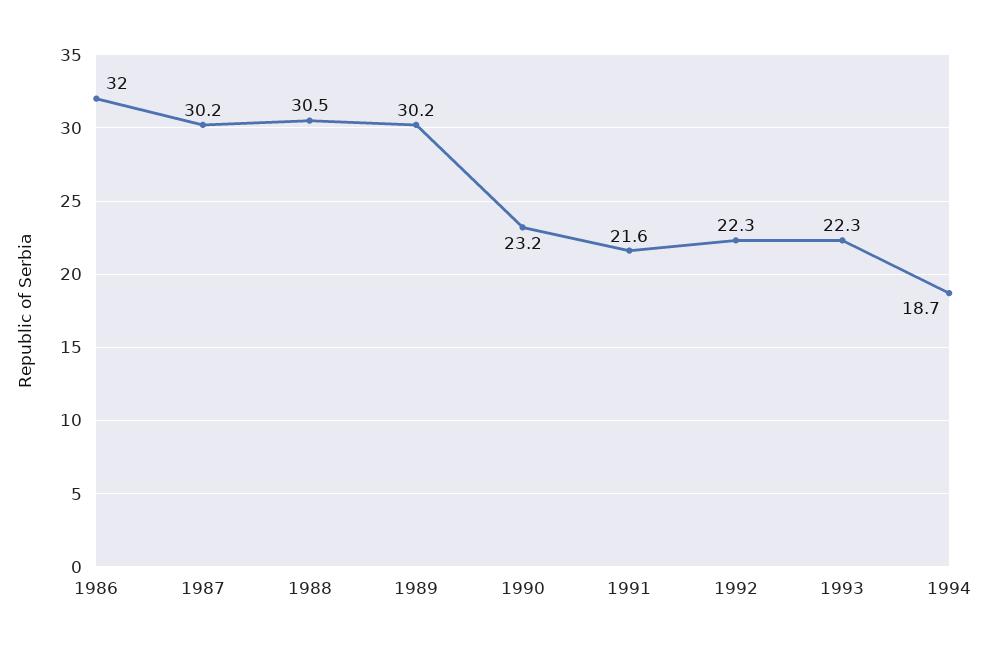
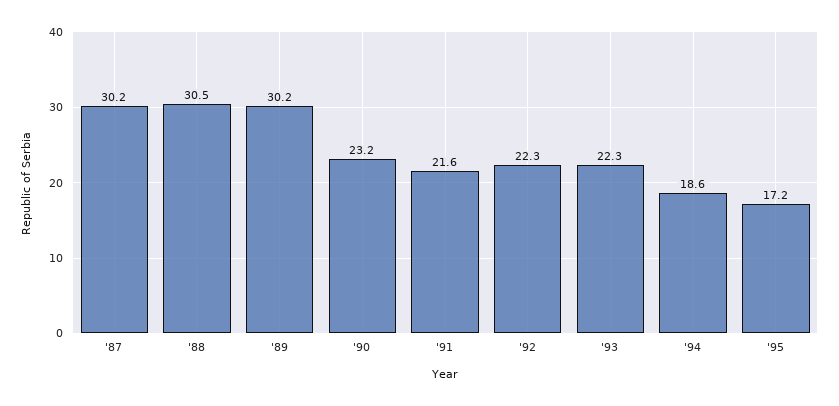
1986: 32 -> none
1994: 18.7 -> 18.6
'95: none -> 17.2

